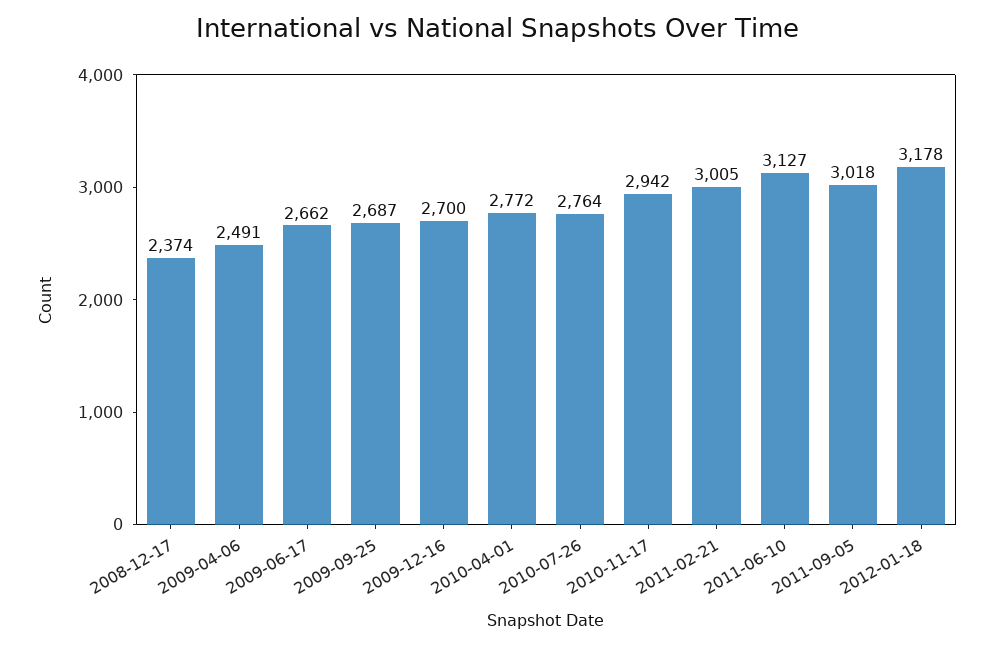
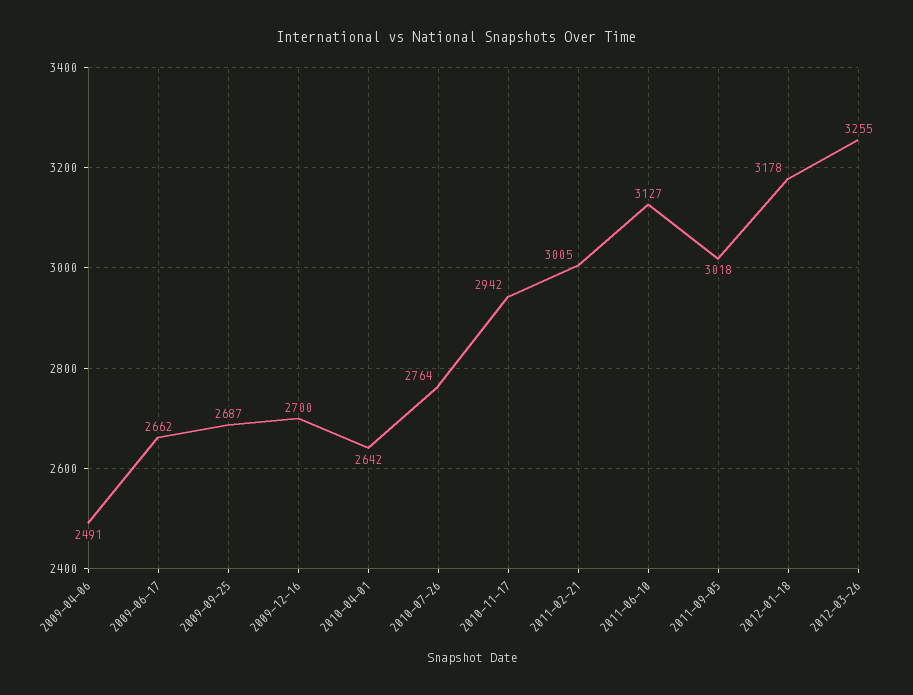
2008-12-17: 2374 -> none
2010-04-01: 2772 -> 2642
2012-03-26: none -> 3255

